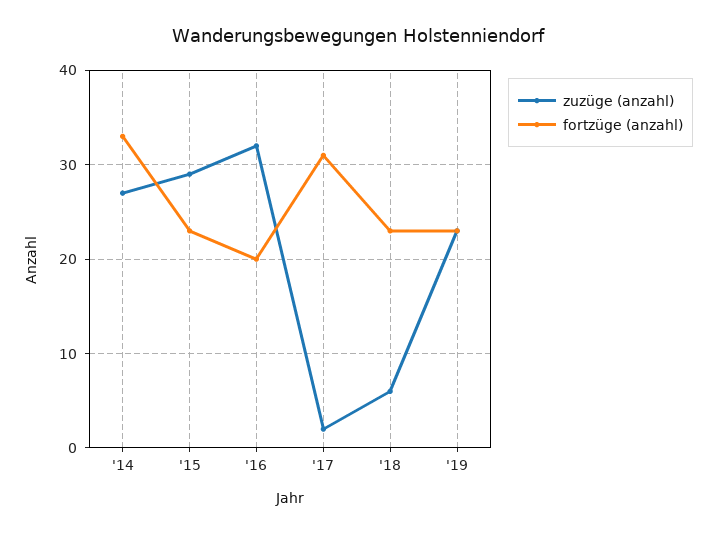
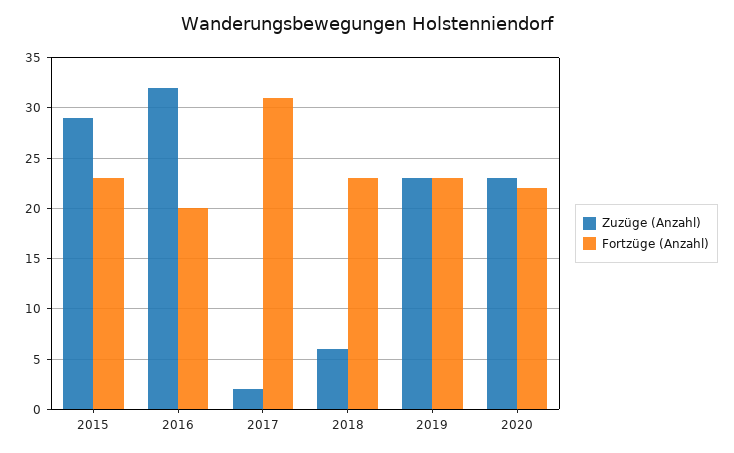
zuzüge (anzahl), '14: 27 -> none
fortzüge (anzahl), '14: 33 -> none
zuzüge (anzahl), 2020: none -> 23
fortzüge (anzahl), 2020: none -> 22

